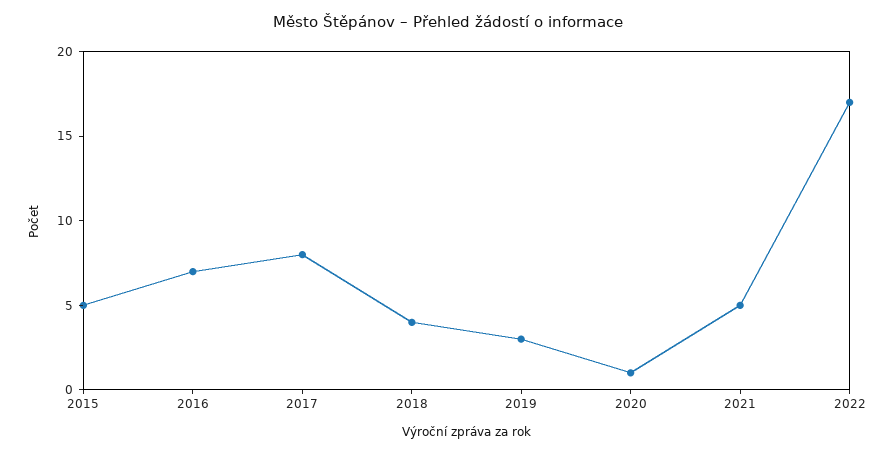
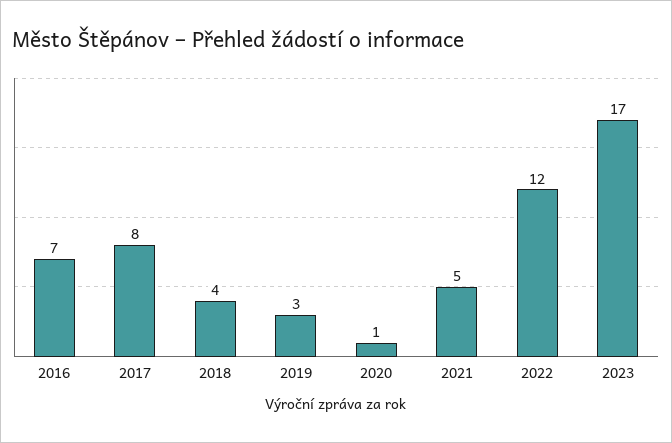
2015: 5 -> none
2022: 17 -> 12
2023: none -> 17

